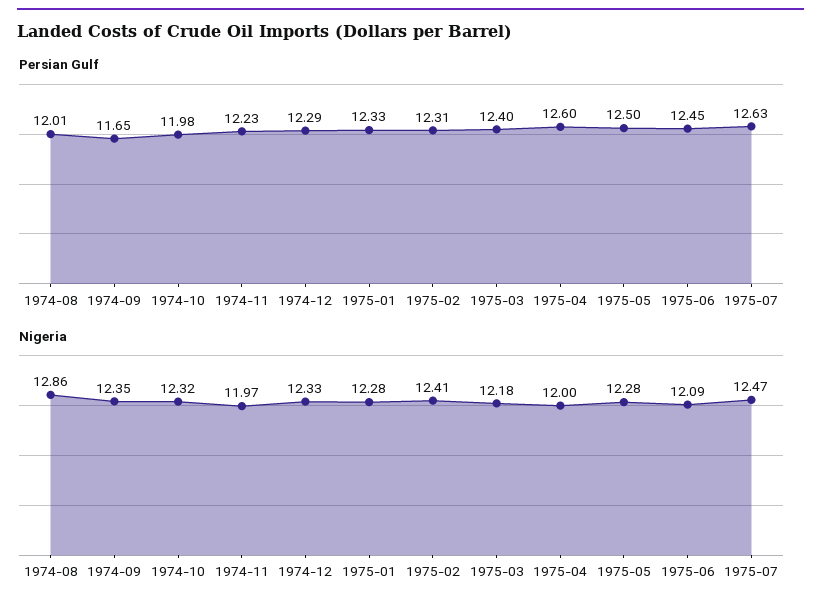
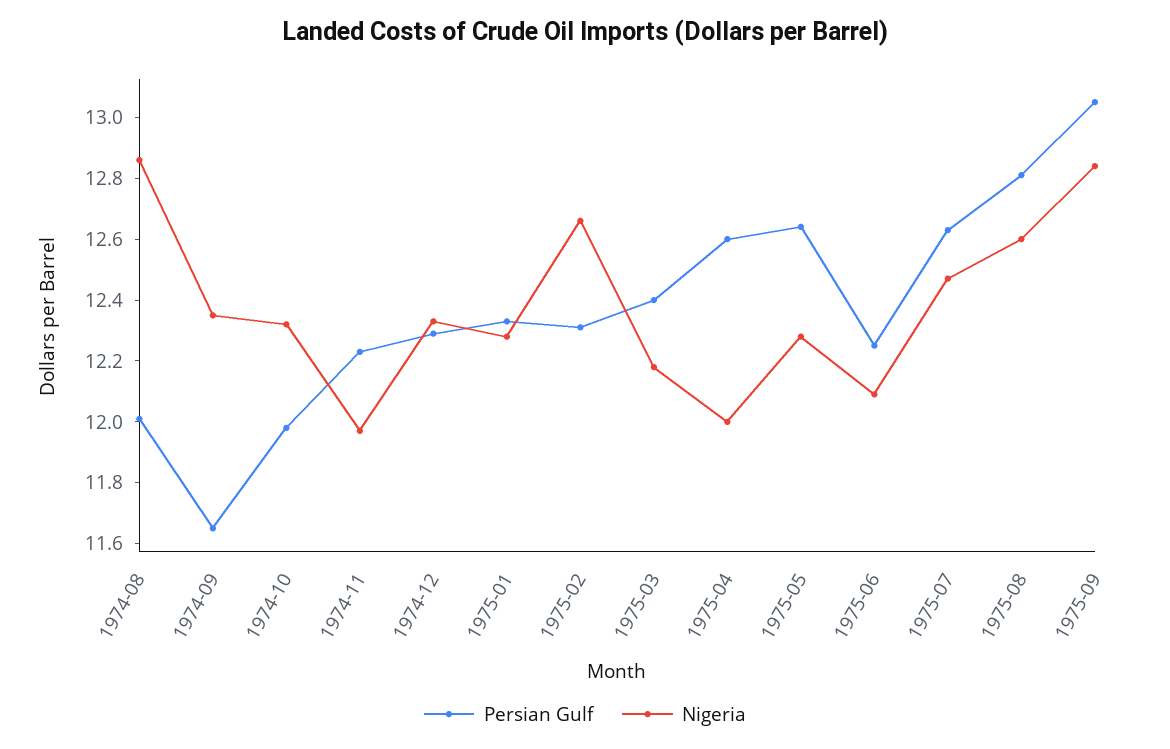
Persian Gulf, 1975-05: 12.5 -> 12.65
Persian Gulf, 1975-06: 12.45 -> 12.25
Nigeria, 1975-02: 12.41 -> 12.65
Persian Gulf, 1975-08: none -> 12.8
Nigeria, 1975-08: none -> 12.6
Persian Gulf, 1975-09: none -> 13.05
Nigeria, 1975-09: none -> 12.85

